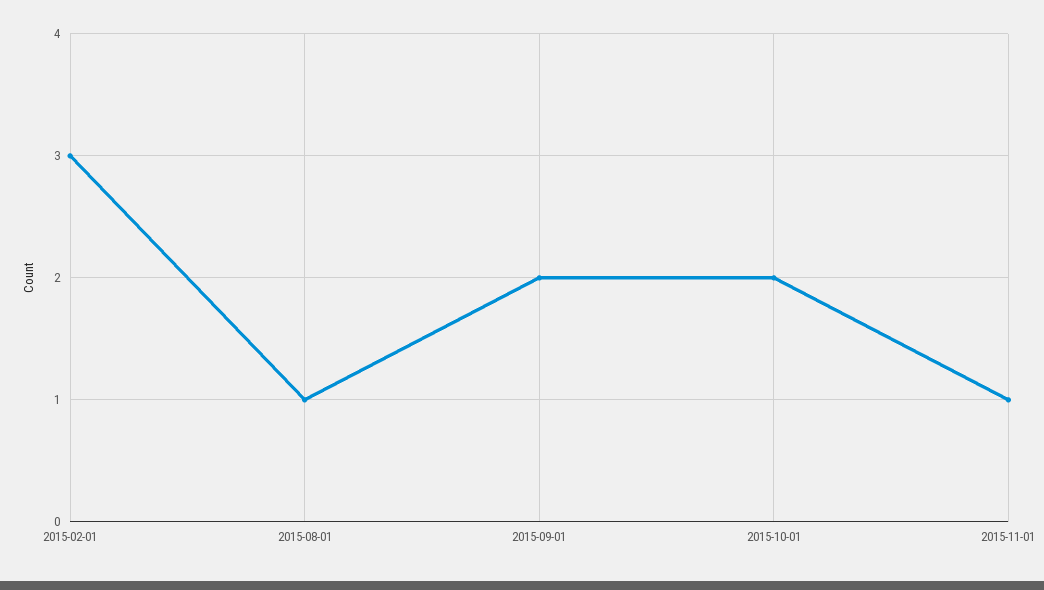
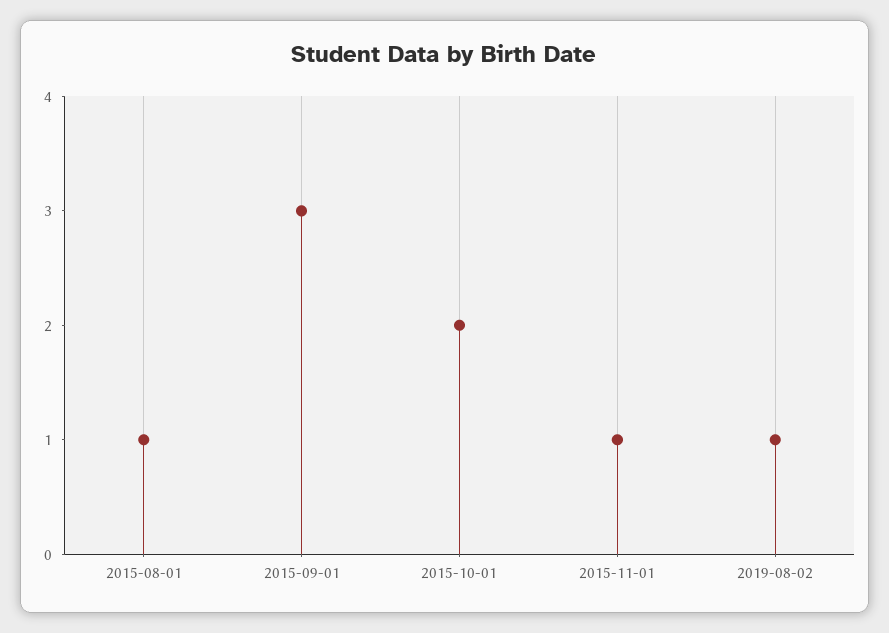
2015-02-01: 3 -> none
2015-09-01: 2 -> 3
2019-08-02: none -> 1

